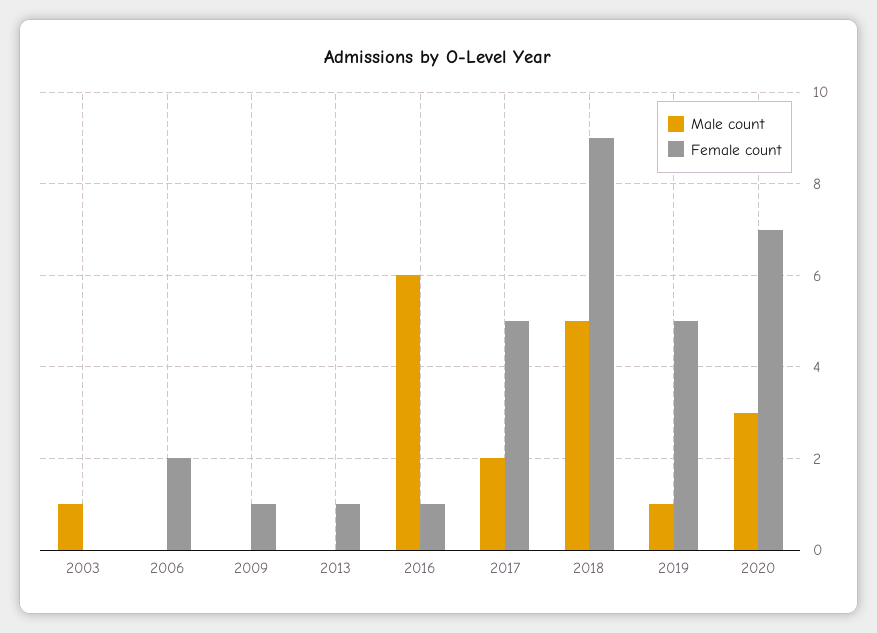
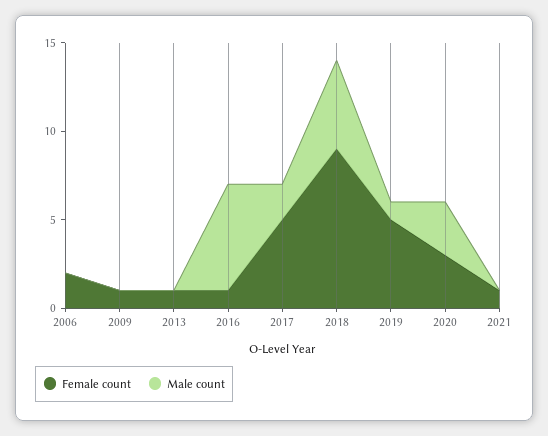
Male count, 2003: 1 -> none
Female count, 2003: 0 -> none
Female count, 2020: 7 -> 3
Female count, 2021: none -> 1
Male count, 2021: none -> 0

